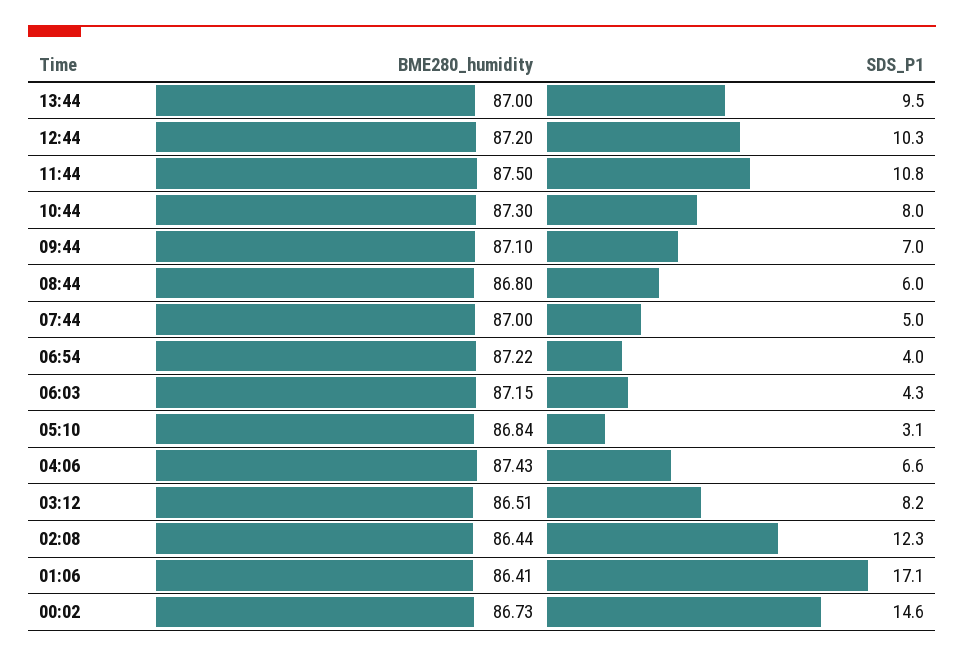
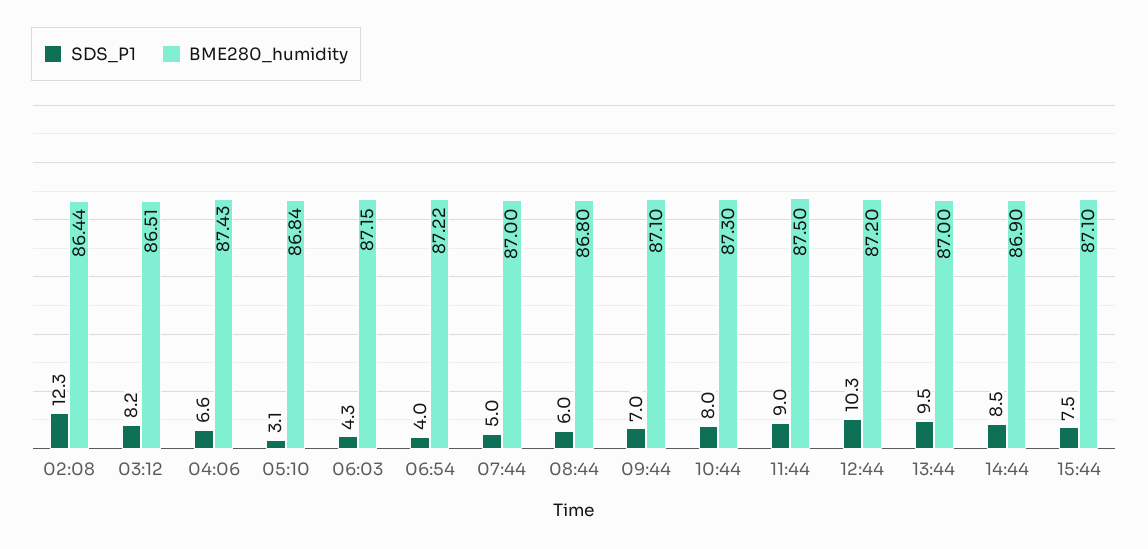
SDS_P1, 11:44: 10.8 -> 9
BME280_humidity, 01:06: 86.41 -> none
SDS_P1, 01:06: 17.1 -> none
BME280_humidity, 00:02: 86.73 -> none
SDS_P1, 00:02: 14.6 -> none
SDS_P1, 14:44: none -> 8.5
BME280_humidity, 14:44: none -> 86.9
SDS_P1, 15:44: none -> 7.5
BME280_humidity, 15:44: none -> 87.1

